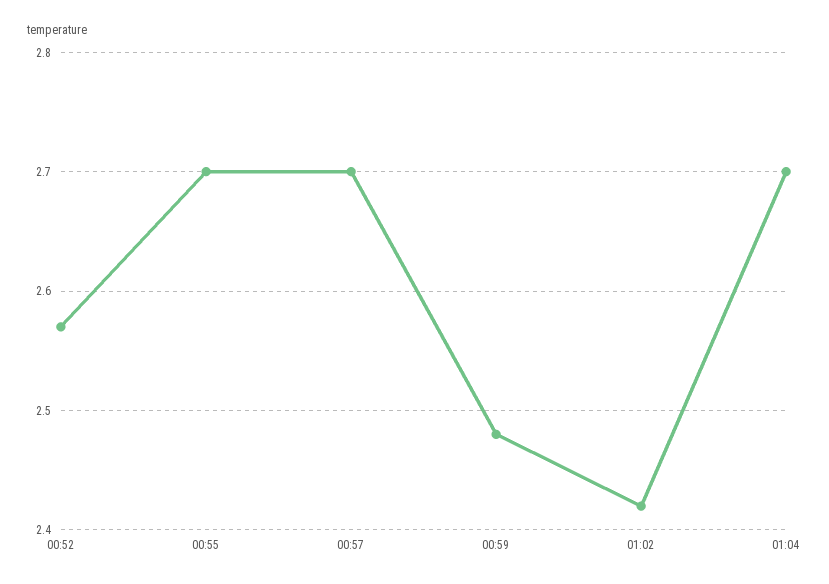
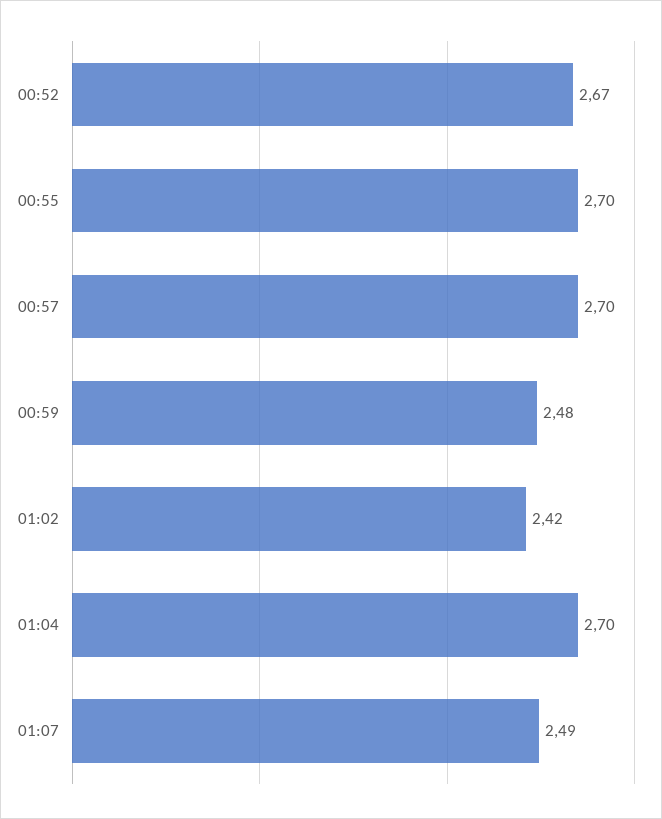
00:52: 2.57 -> 2.67
01:07: none -> 2.49

